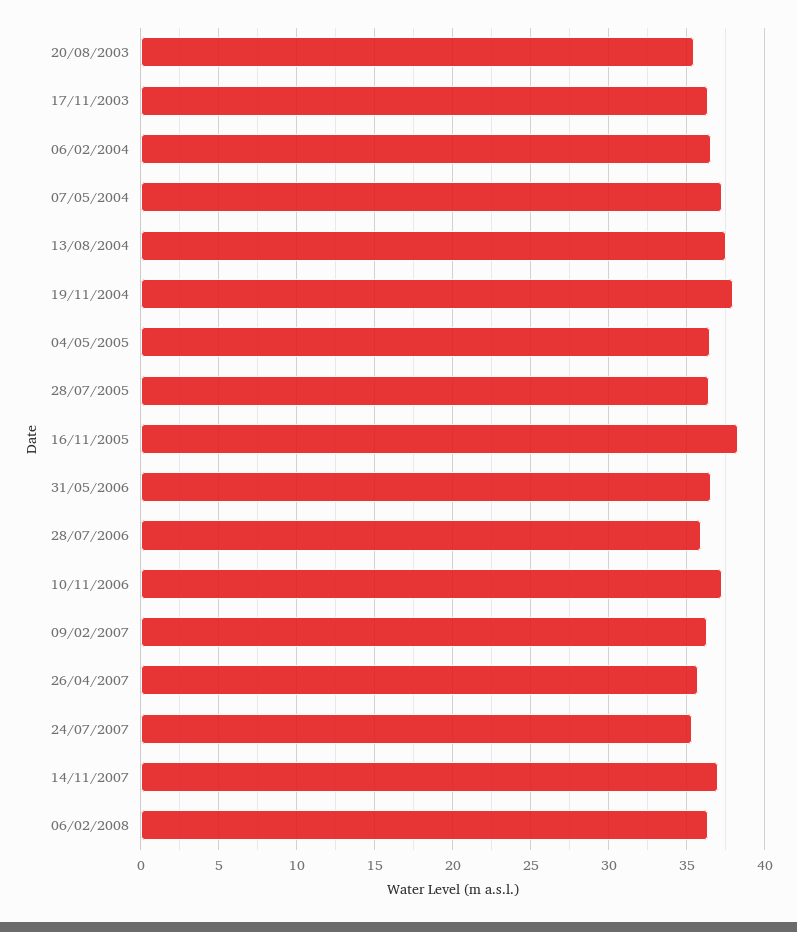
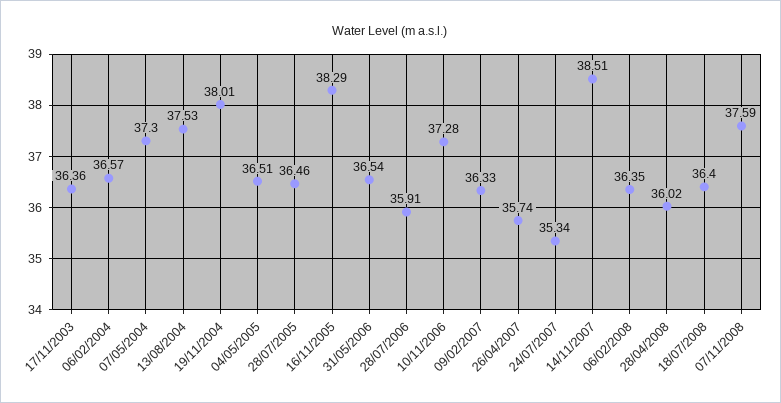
20/08/2003: 35.5 -> none
14/11/2007: 37 -> 38.51
28/04/2008: none -> 36.02
18/07/2008: none -> 36.4
07/11/2008: none -> 37.59

